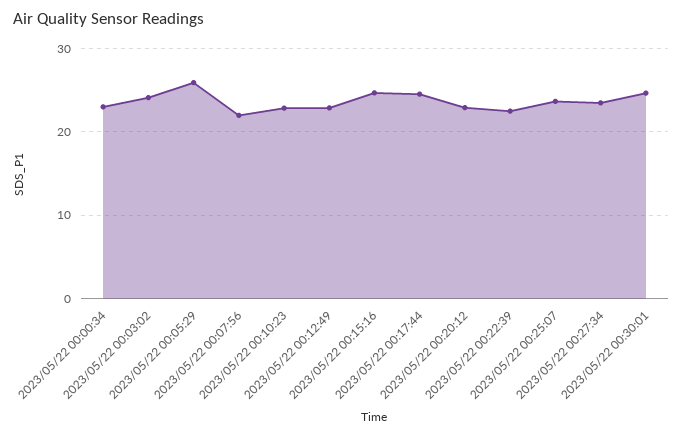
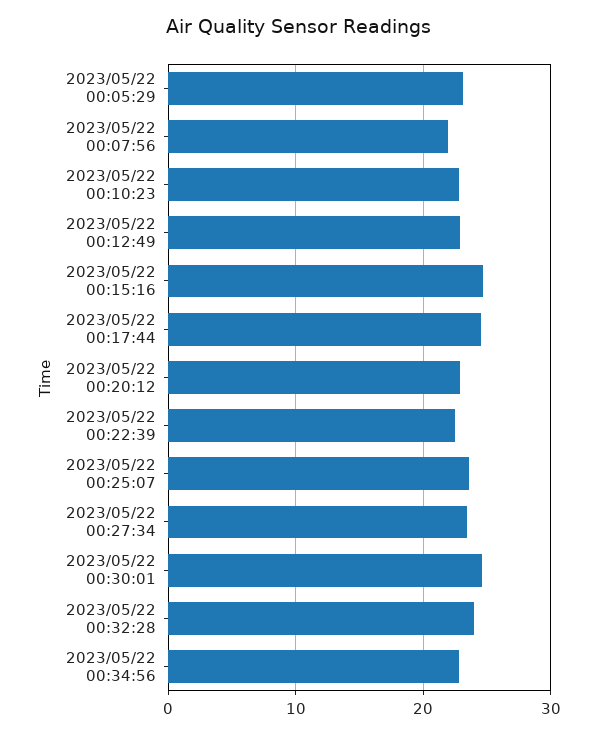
2023/05/22 00:00:34: 23 -> none
2023/05/22 00:03:02: 24 -> none
2023/05/22 00:05:29: 26 -> 23
2023/05/22 00:32:28: none -> 24
2023/05/22 00:34:56: none -> 23

